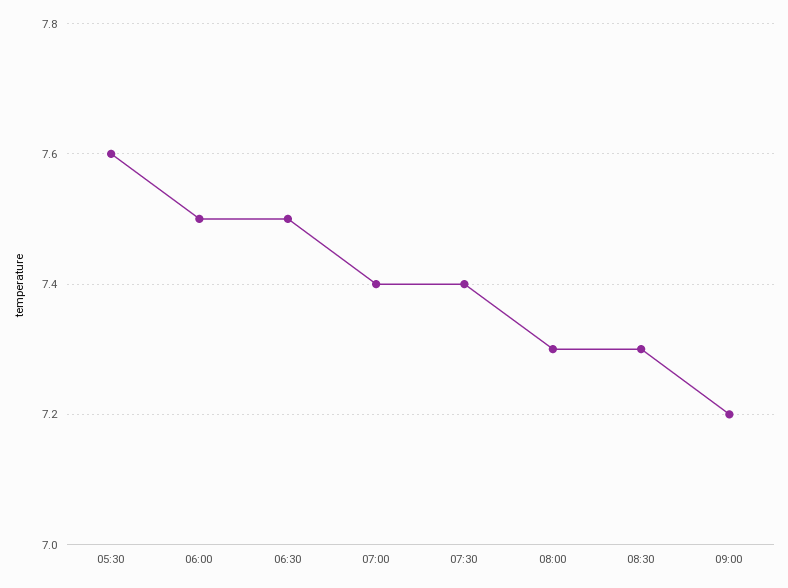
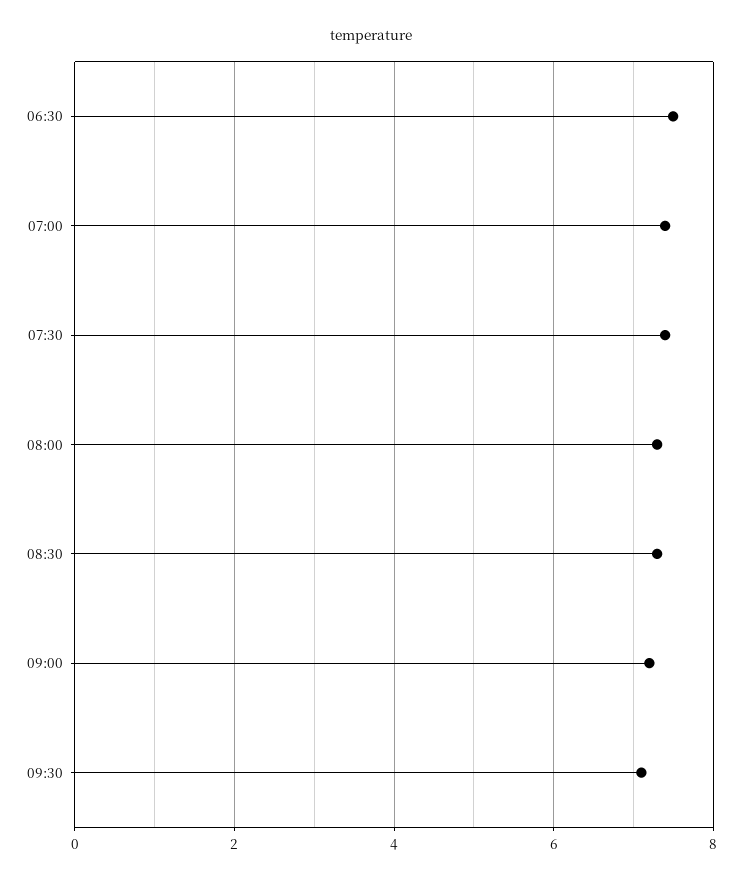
05:30: 7.6 -> none
06:00: 7.5 -> none
09:30: none -> 7

